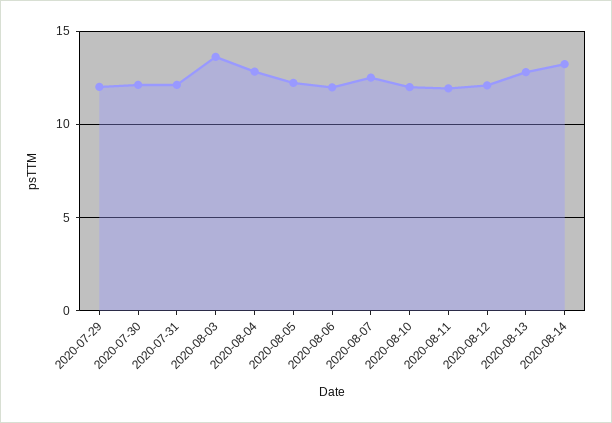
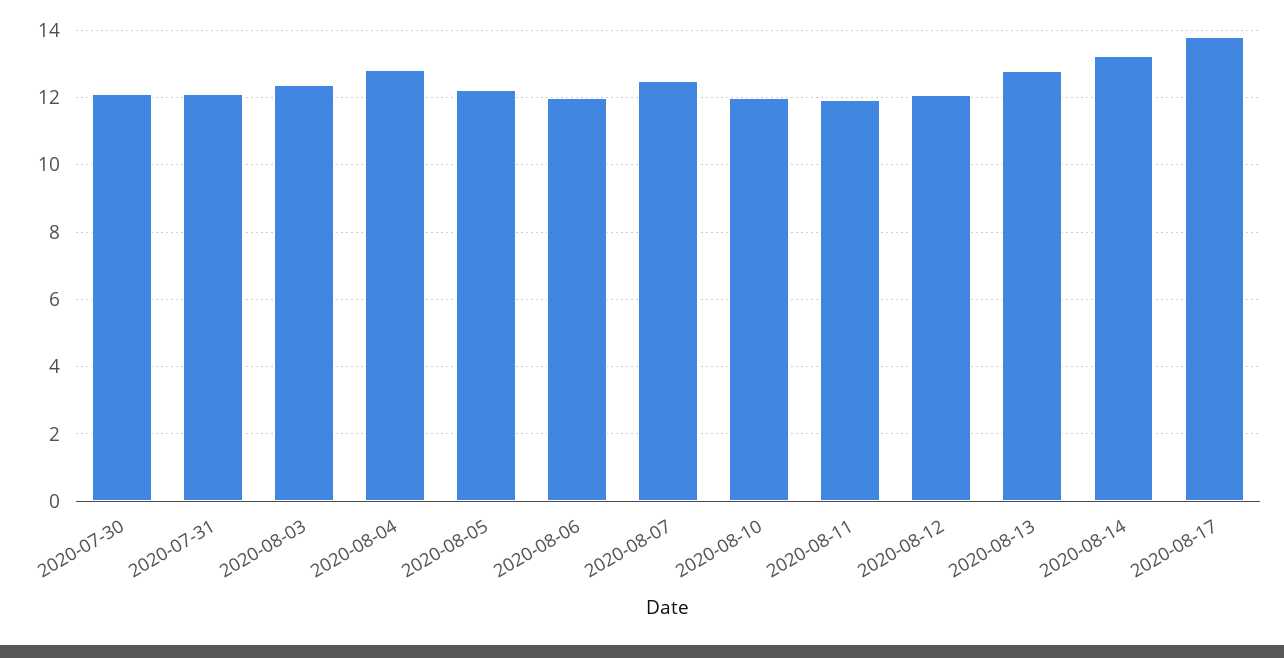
2020-07-29: 12 -> none
2020-08-03: 13.5 -> 12.4
2020-08-17: none -> 13.8

